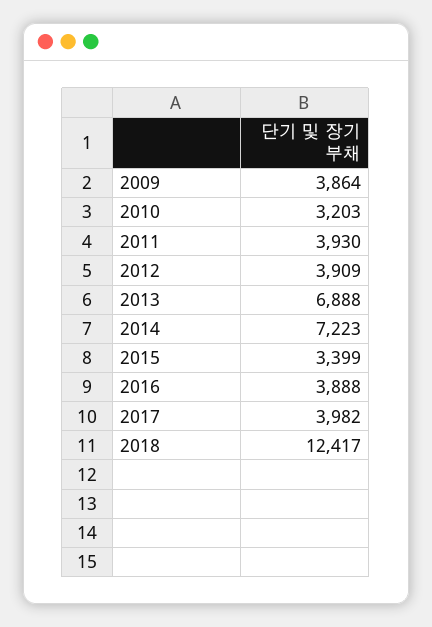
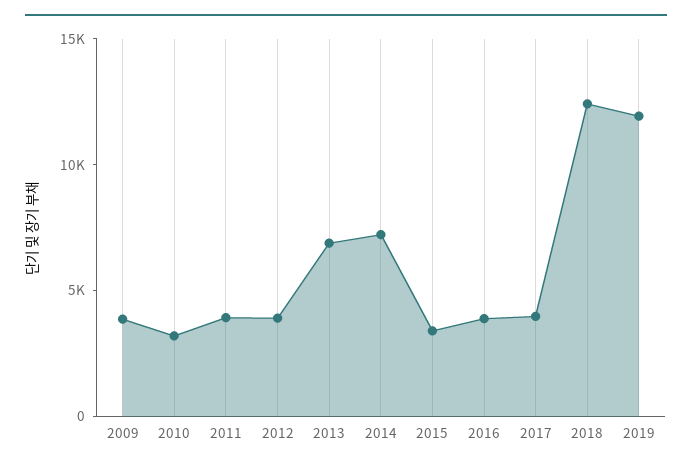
2019: none -> 12000

